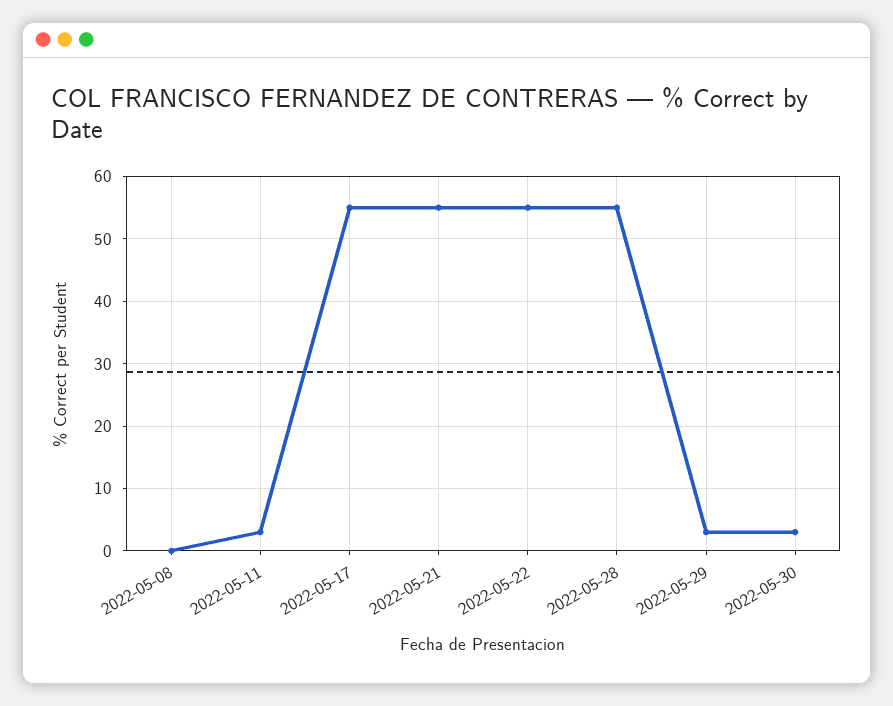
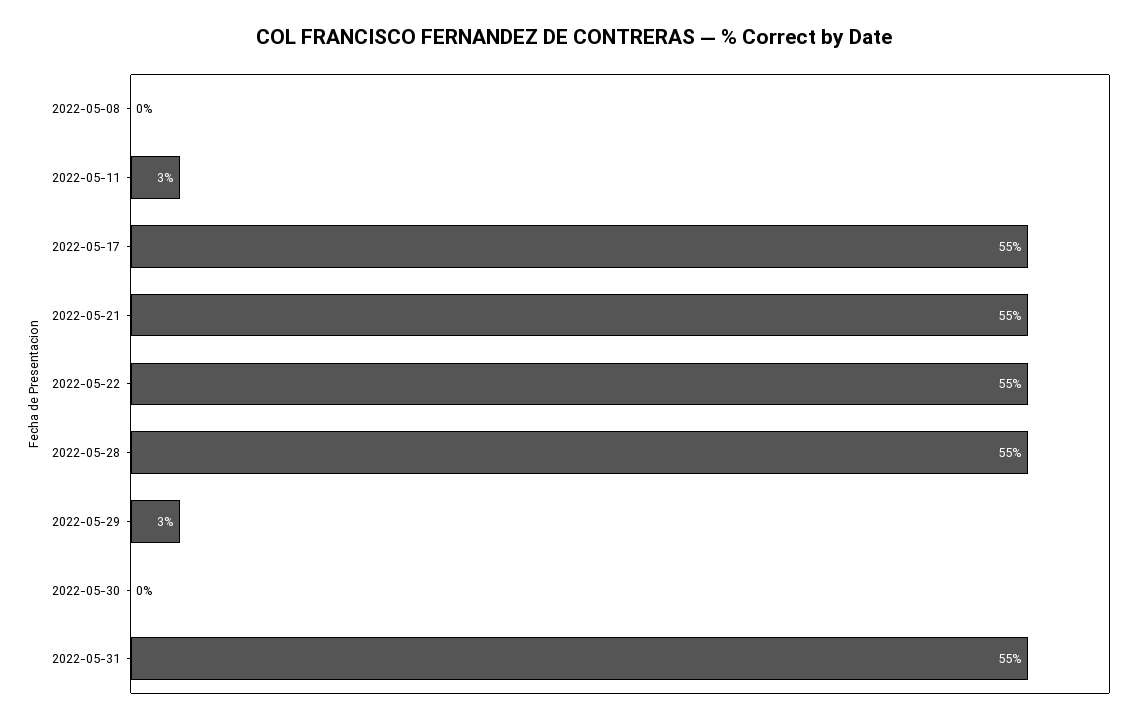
2022-05-30: 3 -> 0
2022-05-31: none -> 55

